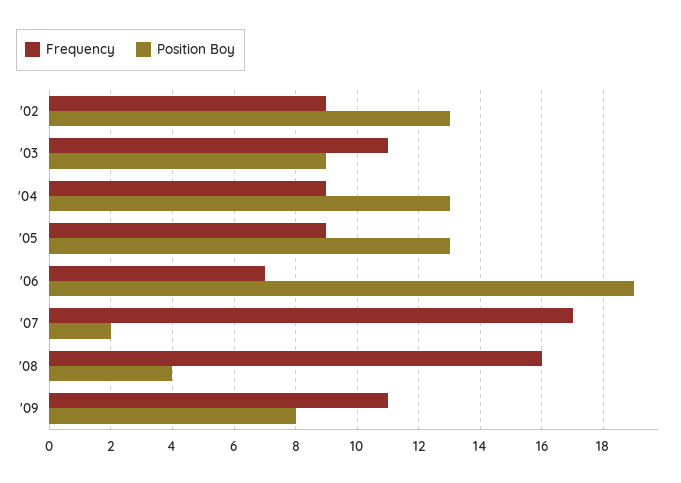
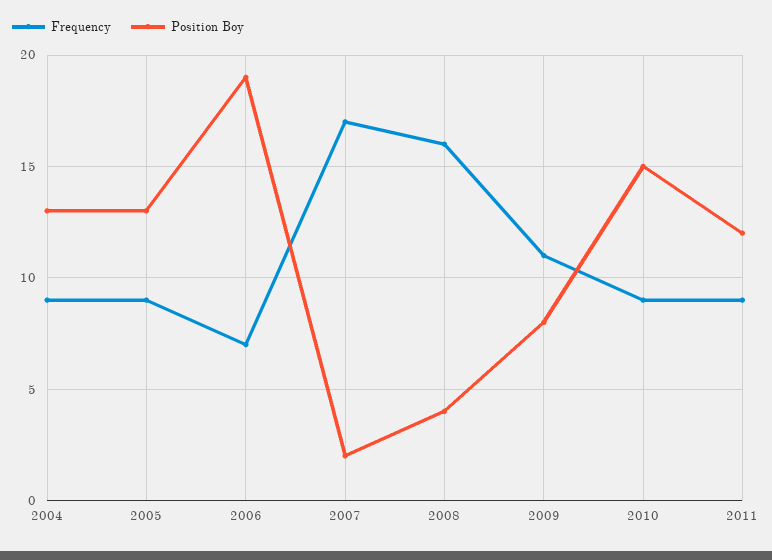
Frequency, '02: 9 -> none
Position Boy, '02: 13 -> none
Frequency, '03: 11 -> none
Position Boy, '03: 9 -> none
Frequency, 2010: none -> 9
Position Boy, 2010: none -> 15
Frequency, 2011: none -> 9
Position Boy, 2011: none -> 12

